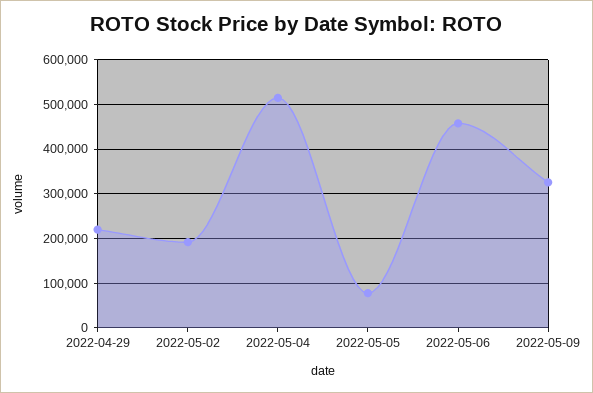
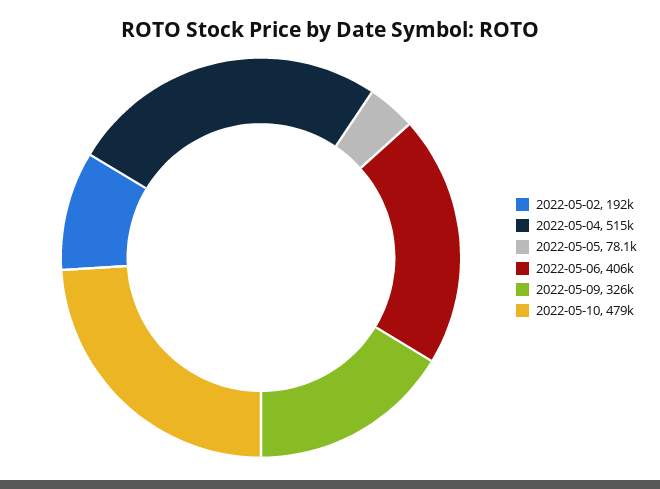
2022-04-29: 220000 -> none
2022-05-06: 460000 -> 406000
2022-05-10: none -> 479000

